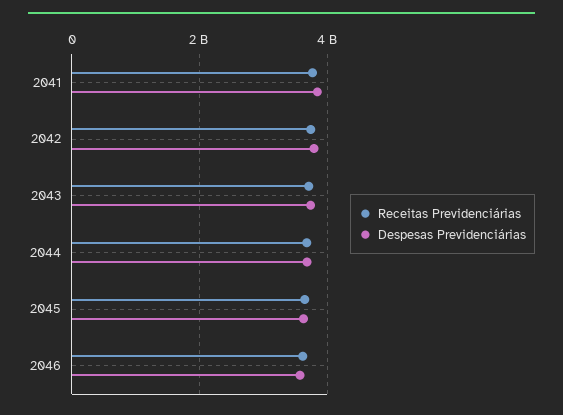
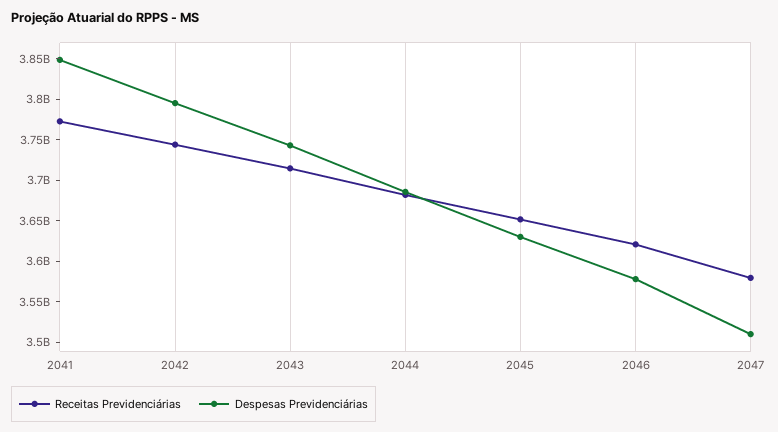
Receitas Previdenciárias, 2047: none -> 3580000000
Despesas Previdenciárias, 2047: none -> 3510000000

